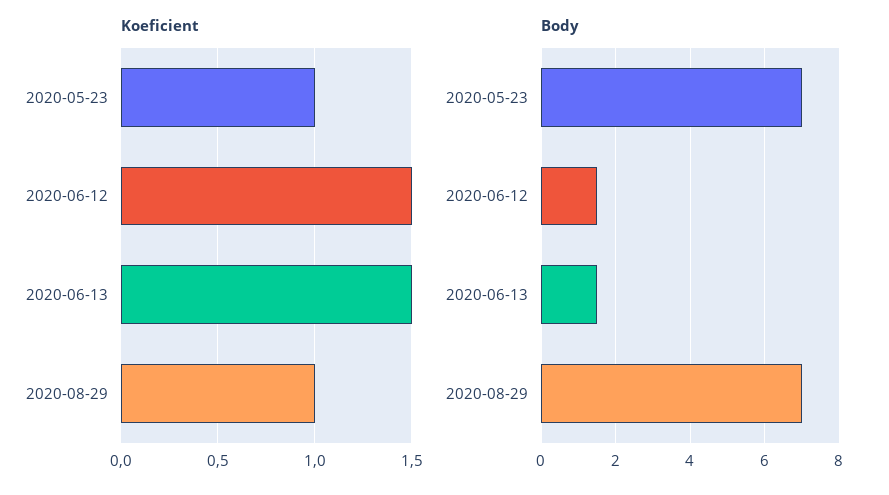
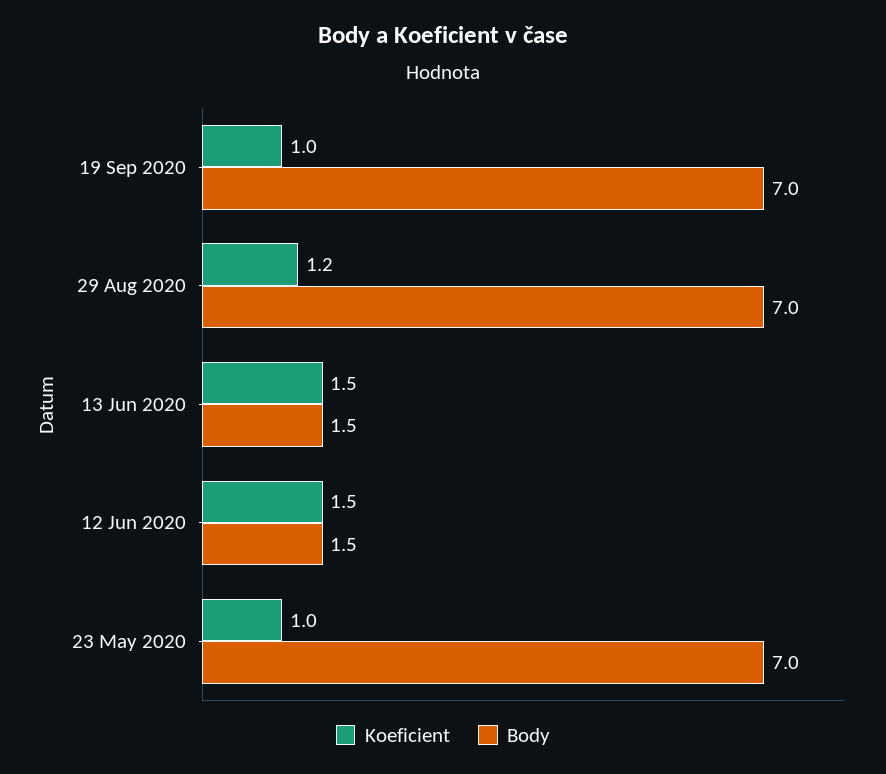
Koeficient, 2020-08-29: 1 -> 1.2
Koeficient, 19 Sep 2020: none -> 1
Body, 19 Sep 2020: none -> 7

